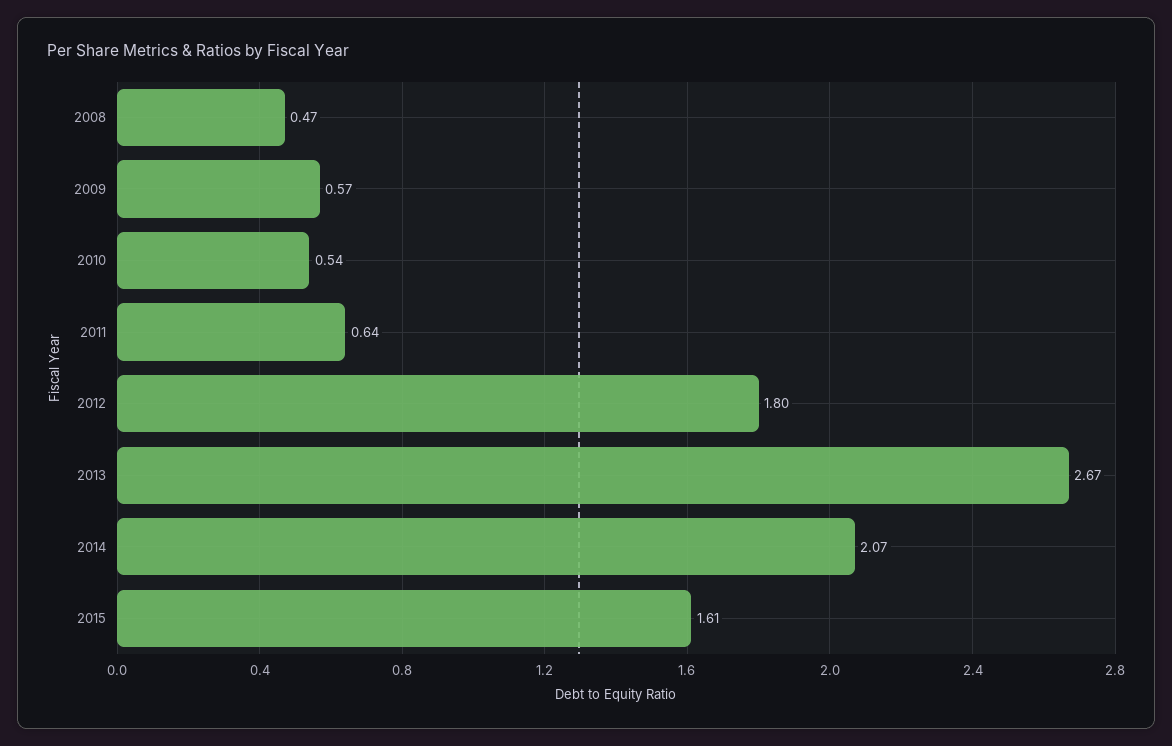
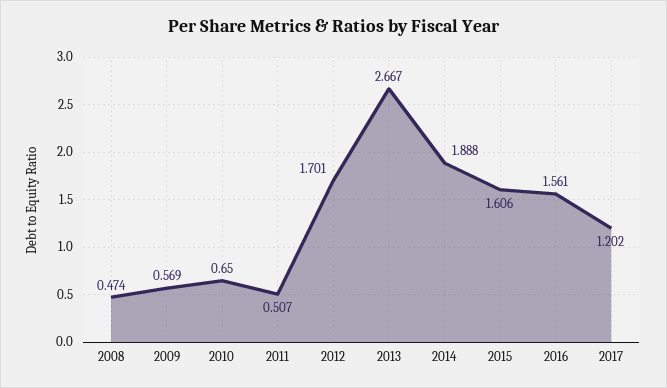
2010: 0.54 -> 0.65
2011: 0.64 -> 0.507
2012: 1.8 -> 1.701
2014: 2.07 -> 1.888
2016: none -> 1.561
2017: none -> 1.202

